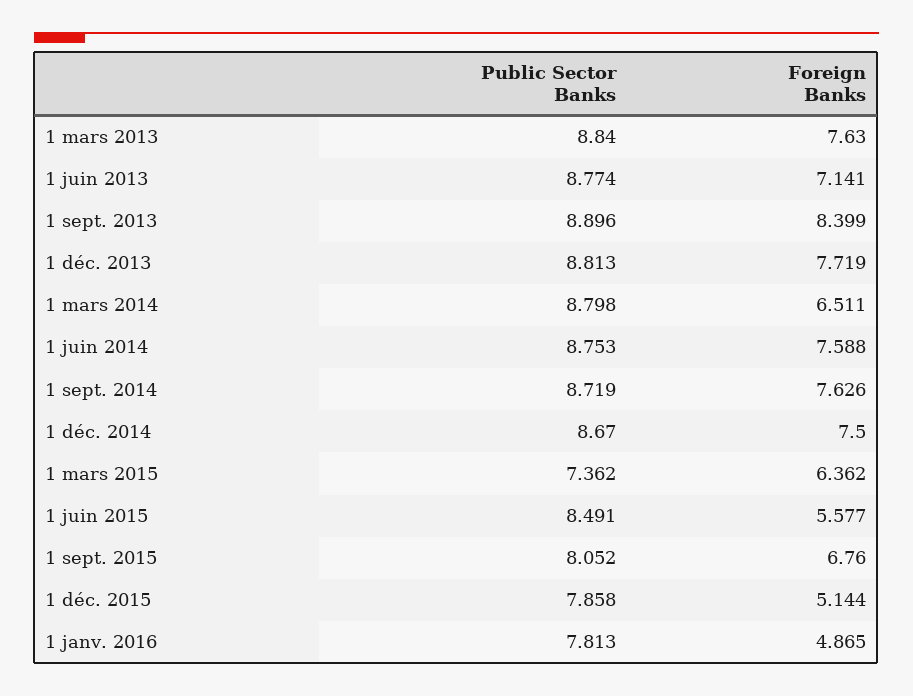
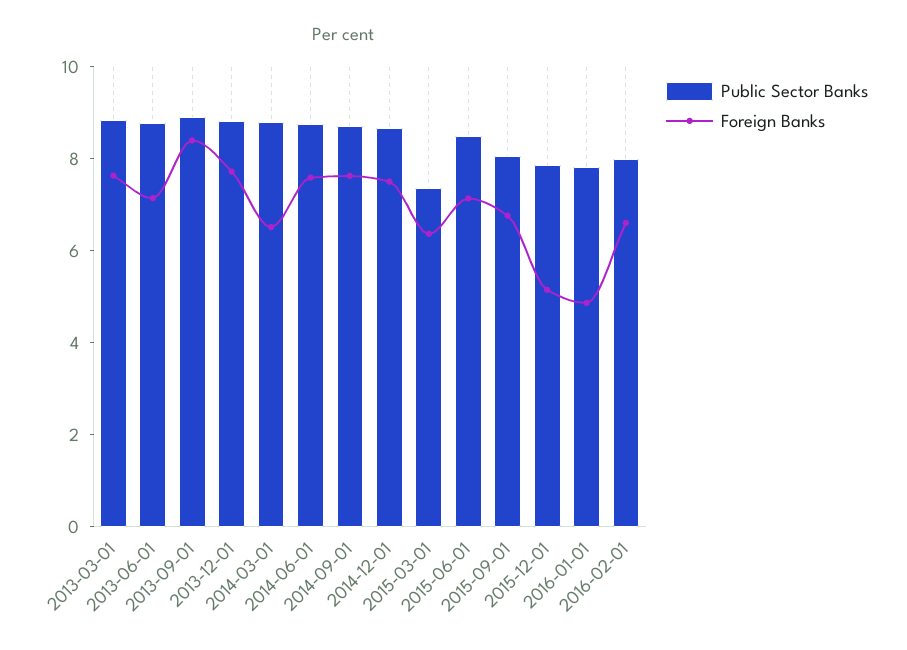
Foreign Banks, 1 juin 2015: 5.577 -> 7
Public Sector Banks, 2016-02-01: none -> 8
Foreign Banks, 2016-02-01: none -> 6.5

